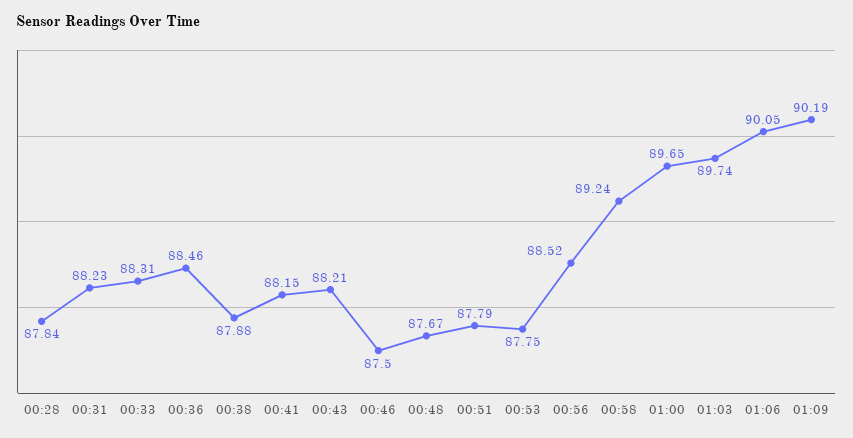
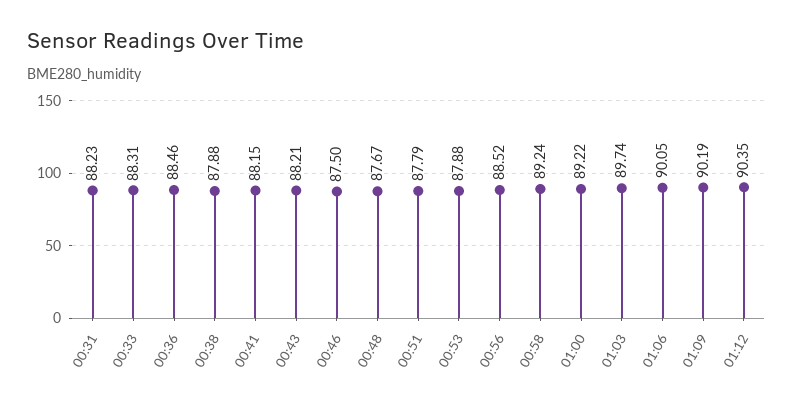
00:28: 87.84 -> none
00:53: 87.75 -> 87.88
01:00: 89.65 -> 89.22
01:12: none -> 90.35

